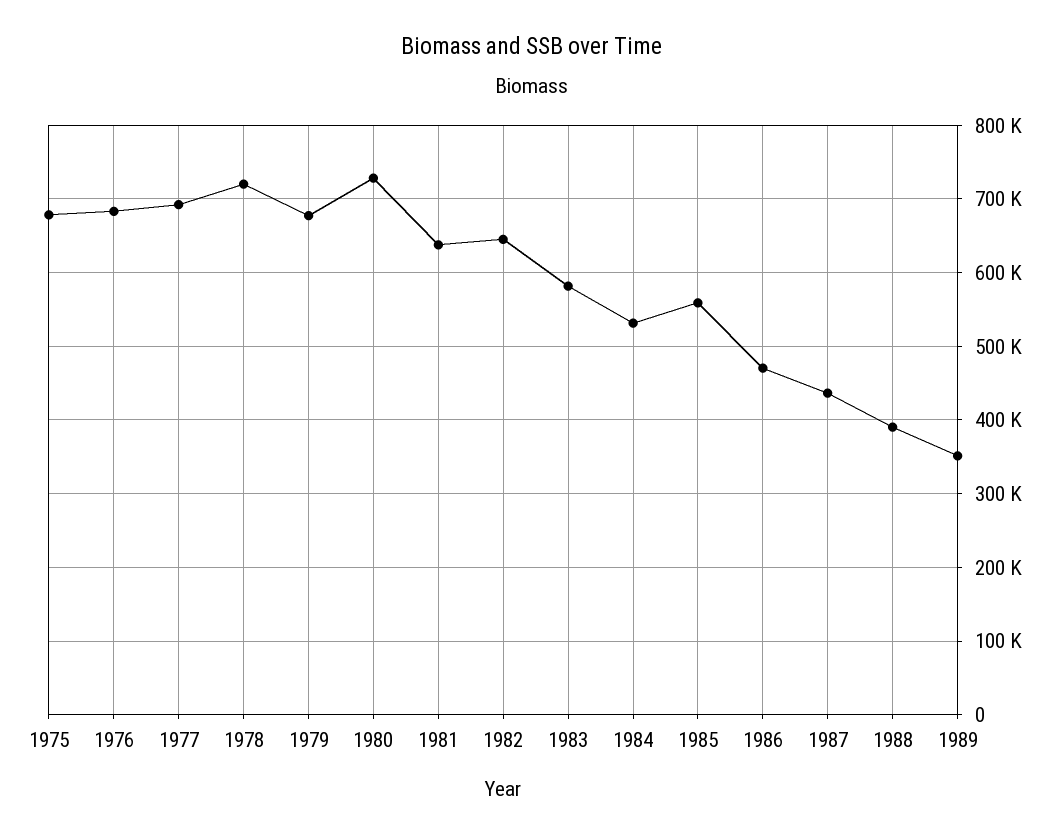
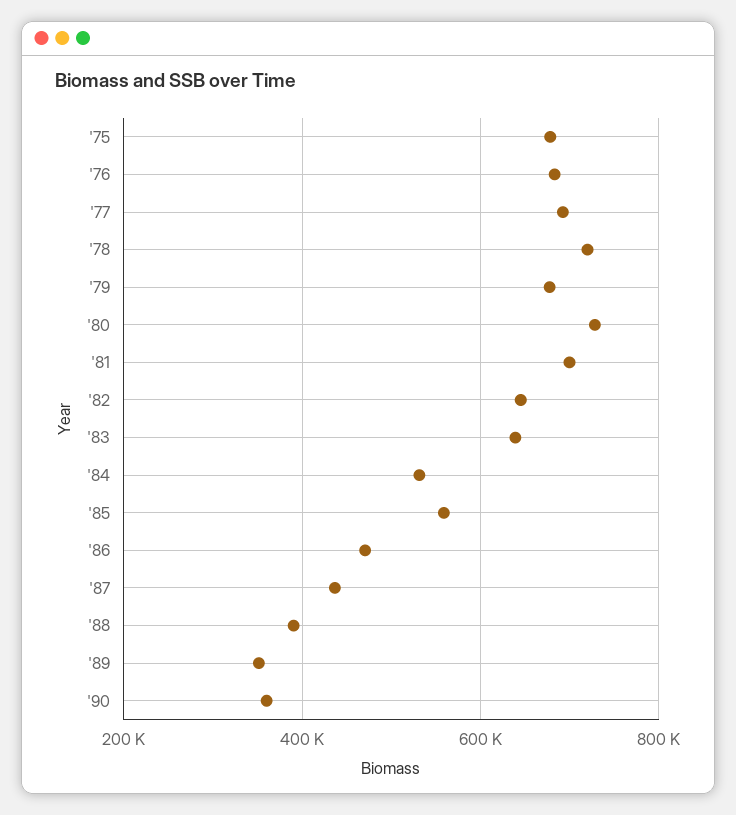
1981: 640000 -> 700000
1983: 580000 -> 640000
'90: none -> 360000

